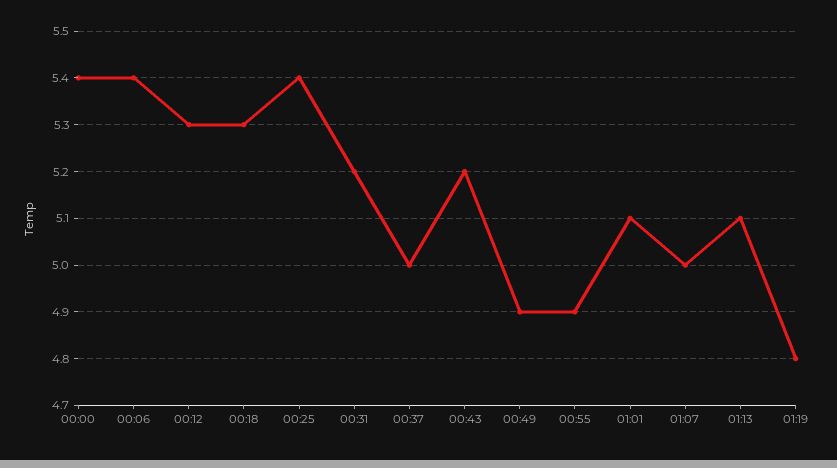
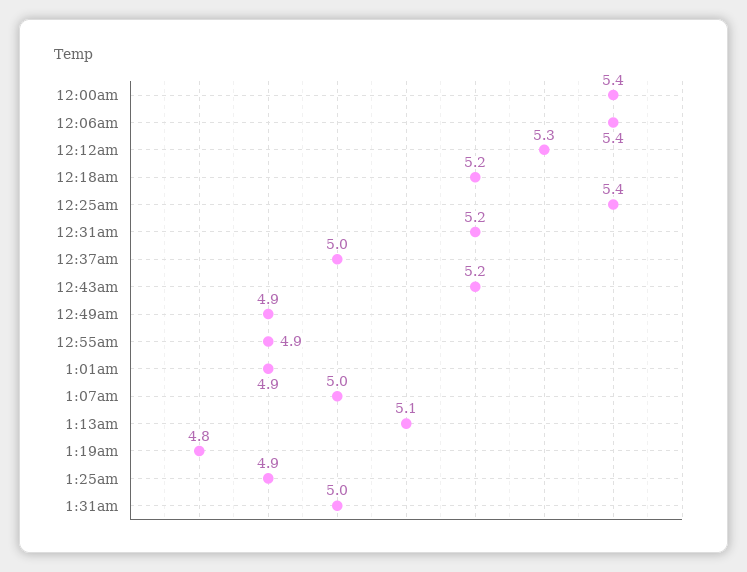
00:18: 5.3 -> 5.2
01:01: 5.1 -> 4.9
1:25am: none -> 4.9
1:31am: none -> 5

